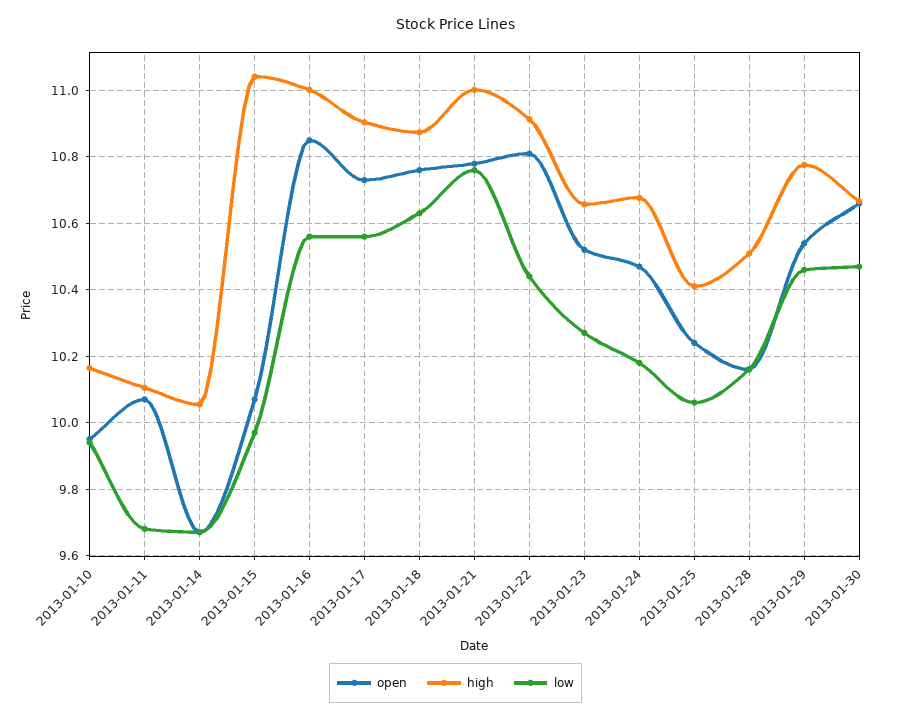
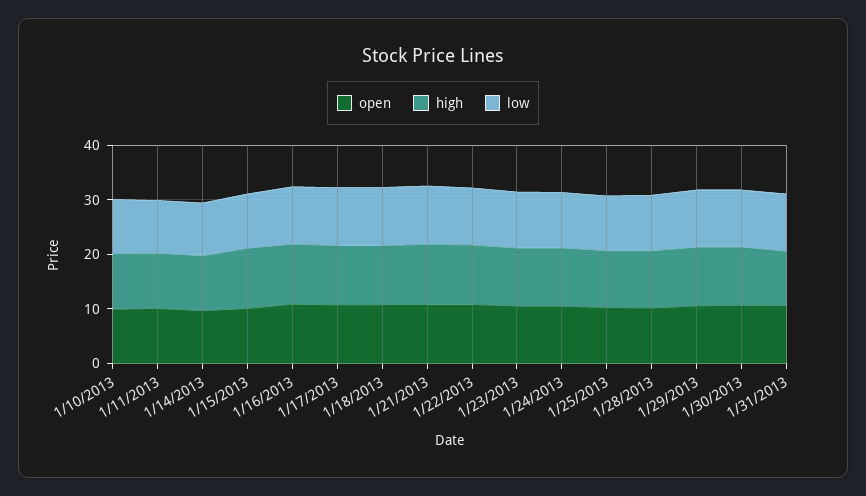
open, 1/31/2013: none -> 10
high, 1/31/2013: none -> 10
low, 1/31/2013: none -> 10

